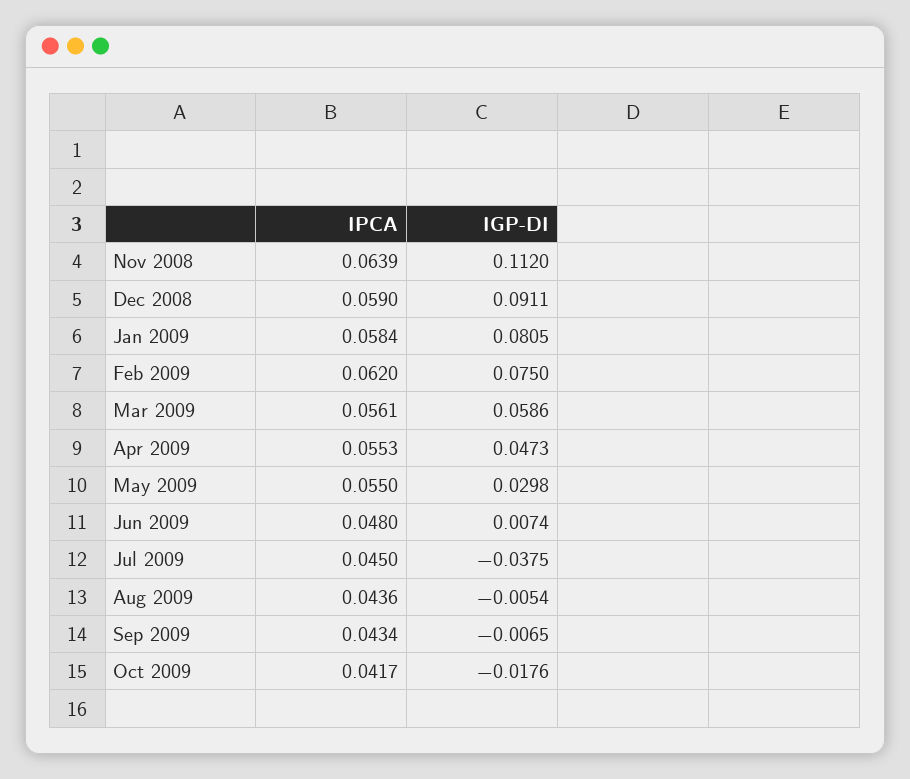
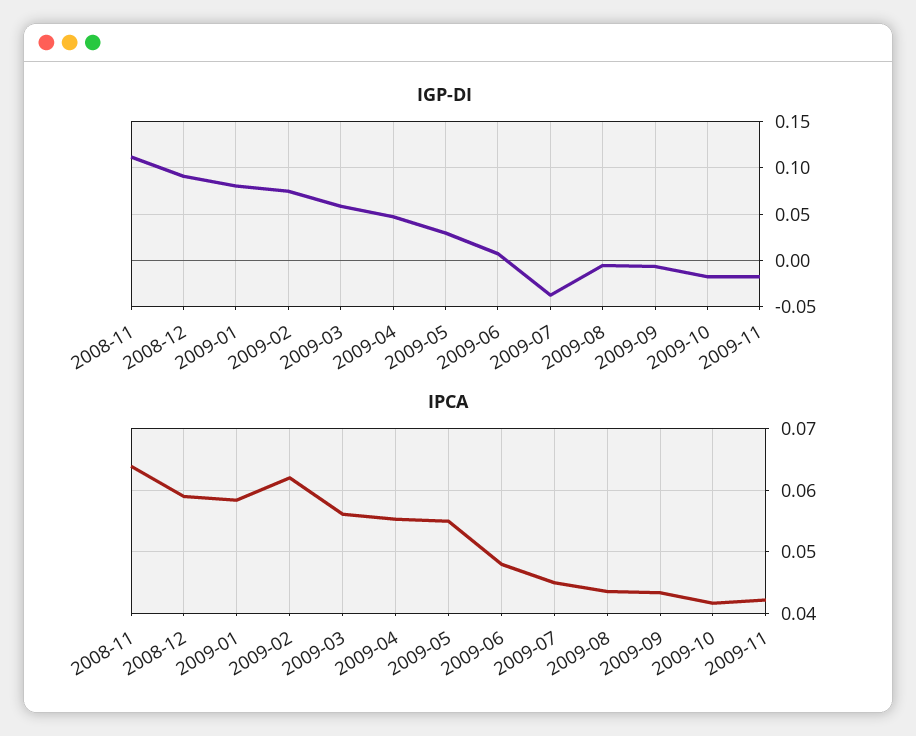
IGP-DI, 2009-11: none -> -0.02
IPCA, 2009-11: none -> 0.042

